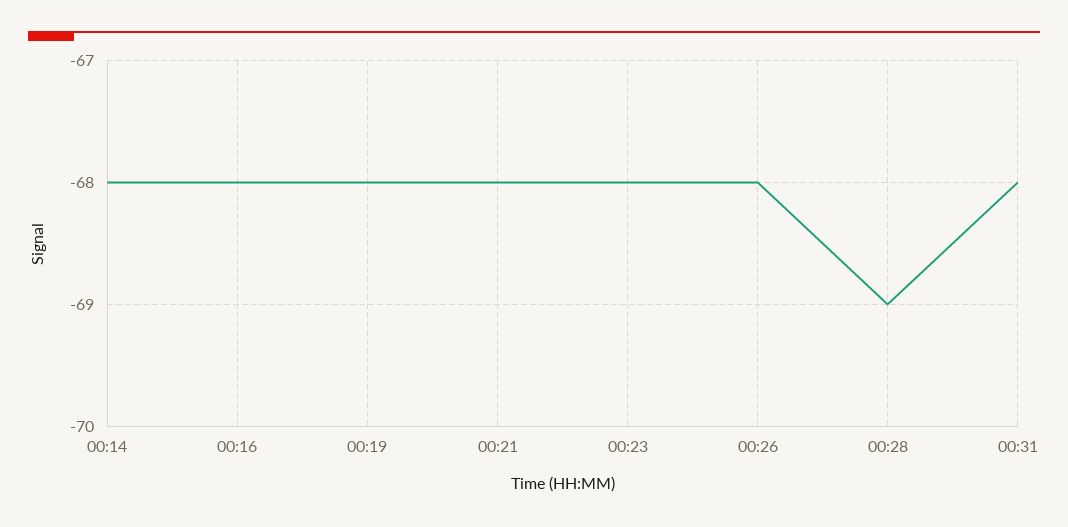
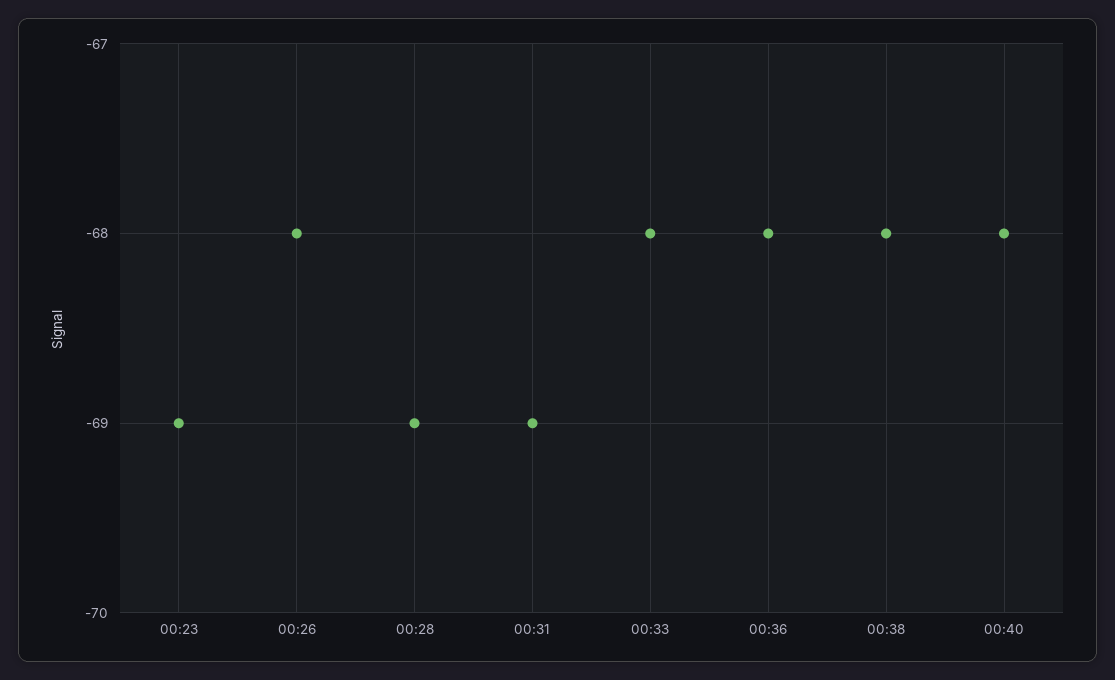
00:14: -68 -> none
00:16: -68 -> none
00:19: -68 -> none
00:21: -68 -> none
00:23: -68 -> -69
00:31: -68 -> -69
00:33: none -> -68
00:36: none -> -68
00:38: none -> -68
00:40: none -> -68

